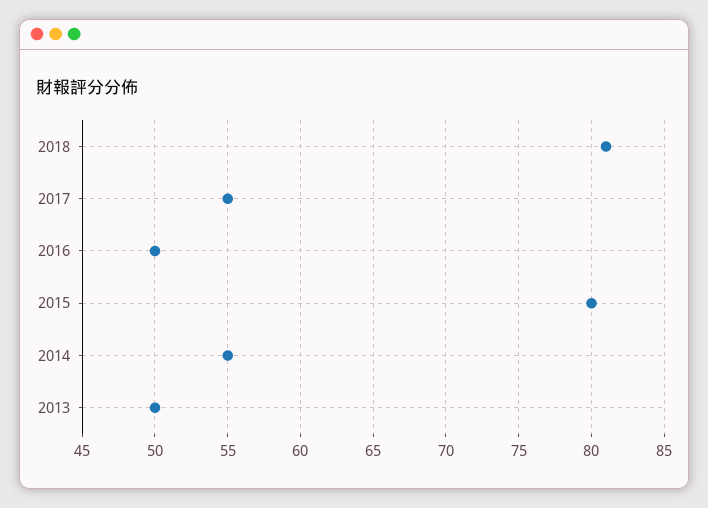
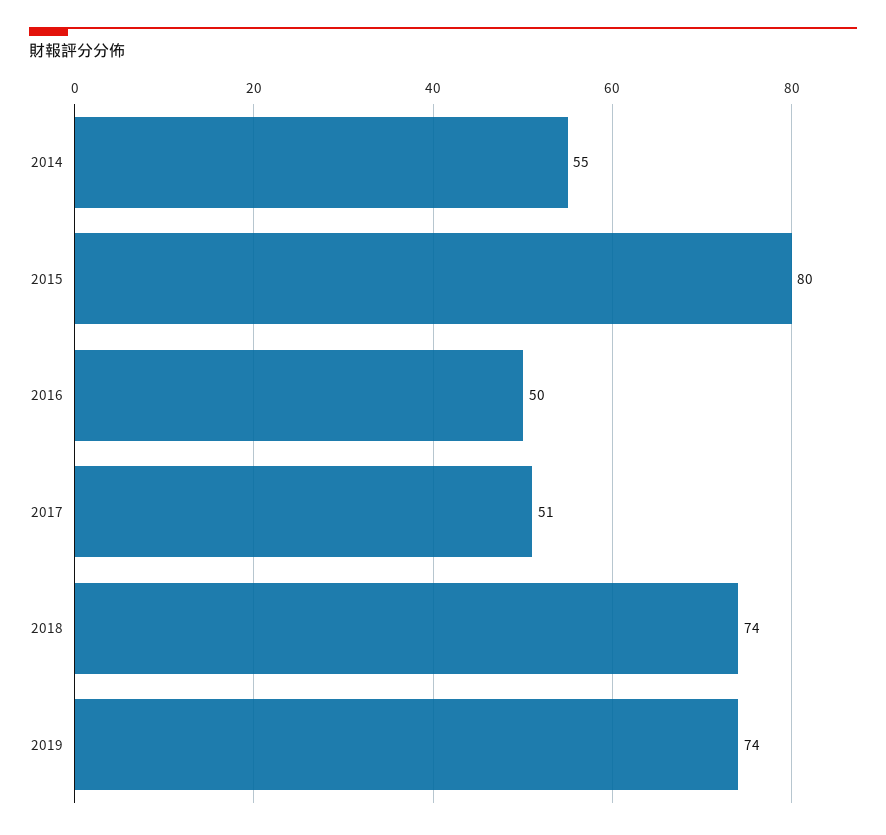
2018: 81 -> 74
2017: 55 -> 51
2013: 50 -> none
2019: none -> 74

